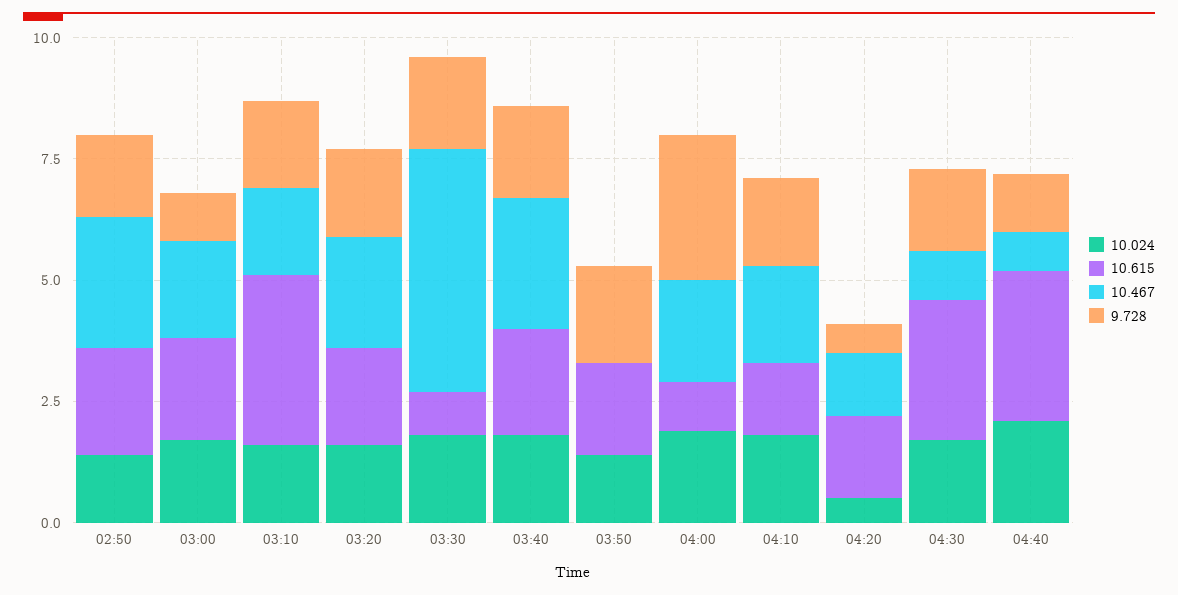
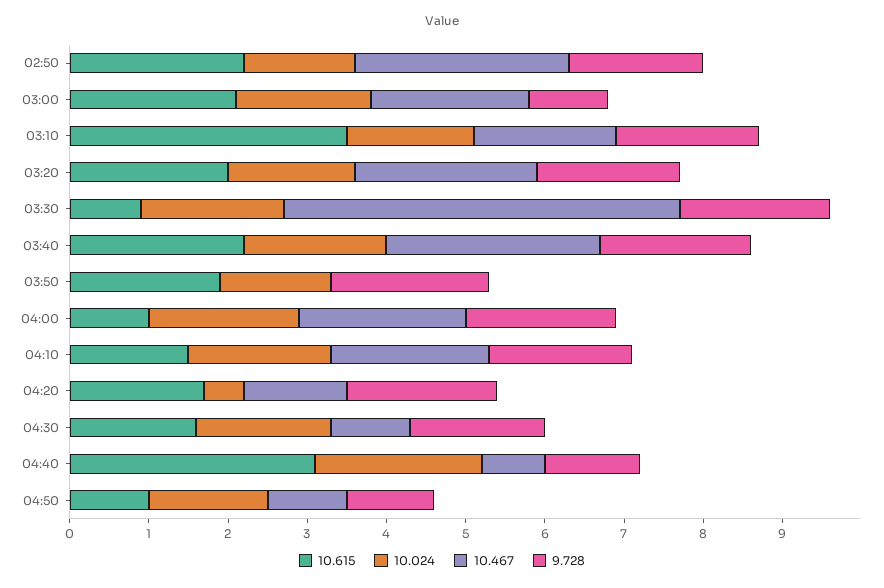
9.728, 04:00: 3 -> 2
9.728, 04:20: 0.5 -> 2
10.615, 04:30: 3 -> 1.5
10.615, 04:50: none -> 1
10.024, 04:50: none -> 1.5
10.467, 04:50: none -> 1
9.728, 04:50: none -> 1

